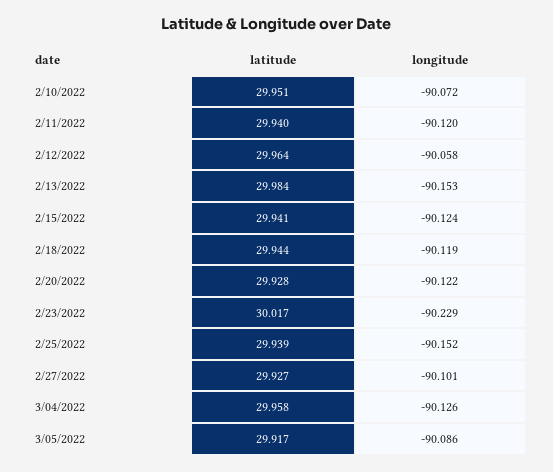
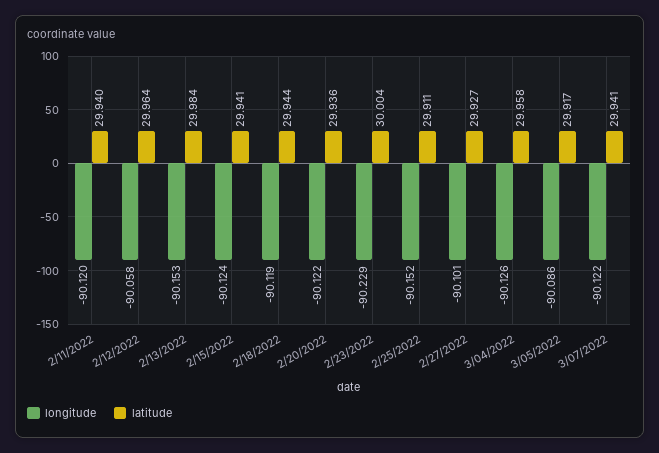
latitude, 2/10/2022: 29.951 -> none
longitude, 2/10/2022: -90.072 -> none
latitude, 2/20/2022: 29.928 -> 29.936
latitude, 2/23/2022: 30.017 -> 30.004
latitude, 2/25/2022: 29.939 -> 29.911
longitude, 3/07/2022: none -> -90.122
latitude, 3/07/2022: none -> 29.941

